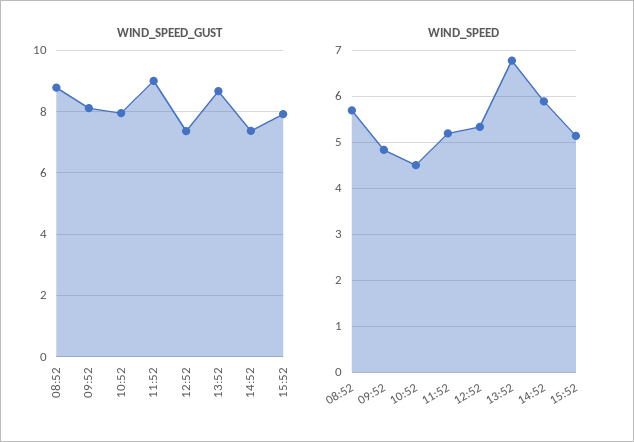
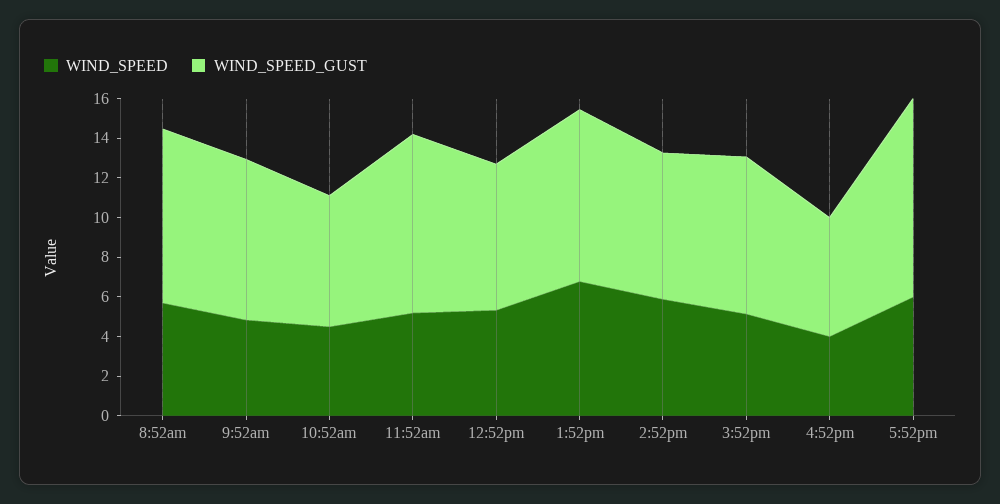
WIND_SPEED_GUST, 10:52: 8 -> 6.5
WIND_SPEED, 4:52pm: none -> 4
WIND_SPEED_GUST, 4:52pm: none -> 6
WIND_SPEED, 5:52pm: none -> 6
WIND_SPEED_GUST, 5:52pm: none -> 10

